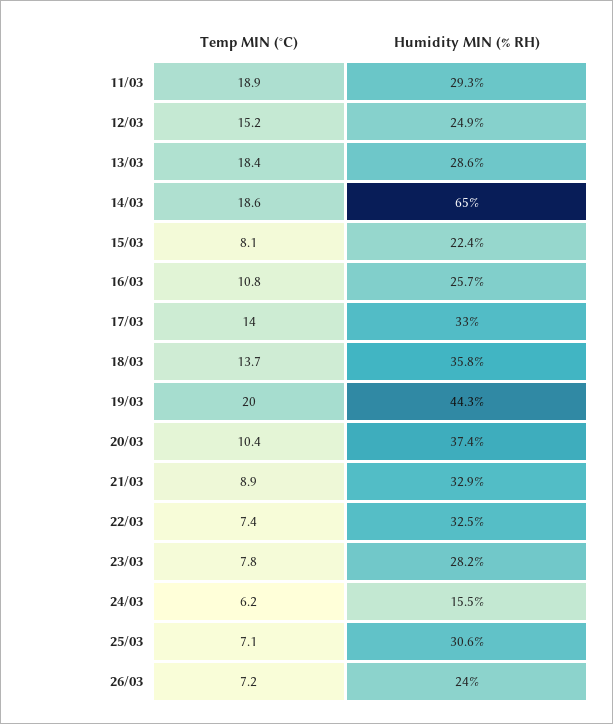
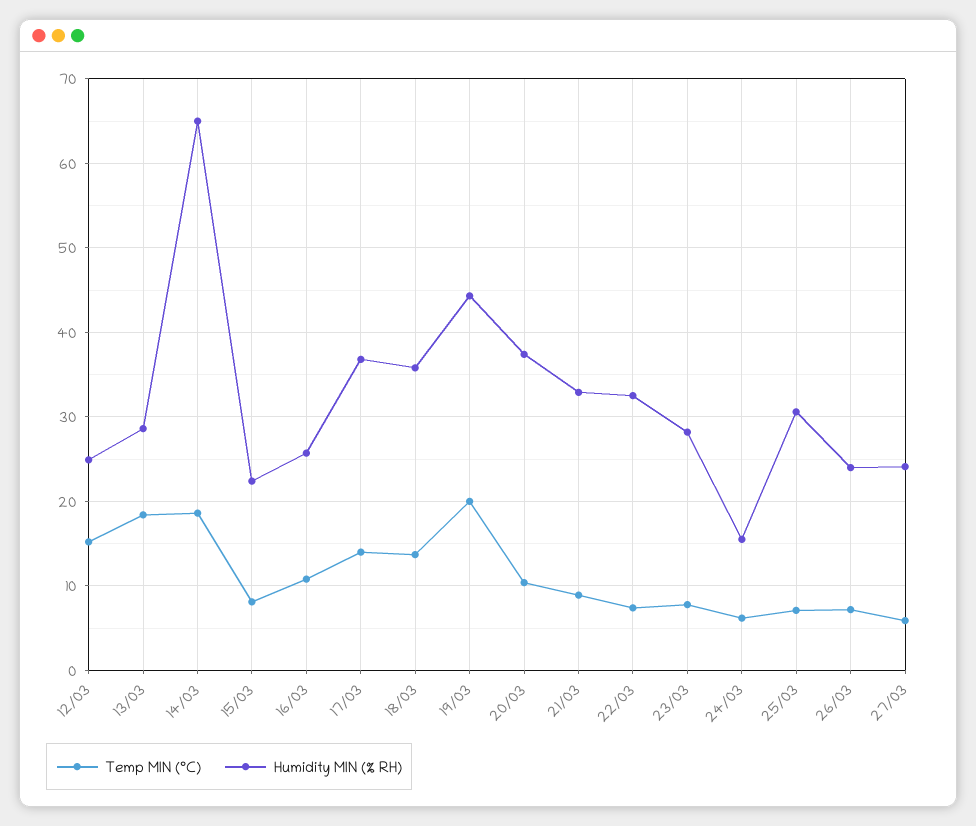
Temp MIN (°C), 11/03: 18.9 -> none
Humidity MIN (% RH), 11/03: 29.3 -> none
Humidity MIN (% RH), 17/03: 33 -> 37
Temp MIN (°C), 27/03: none -> 6
Humidity MIN (% RH), 27/03: none -> 24

